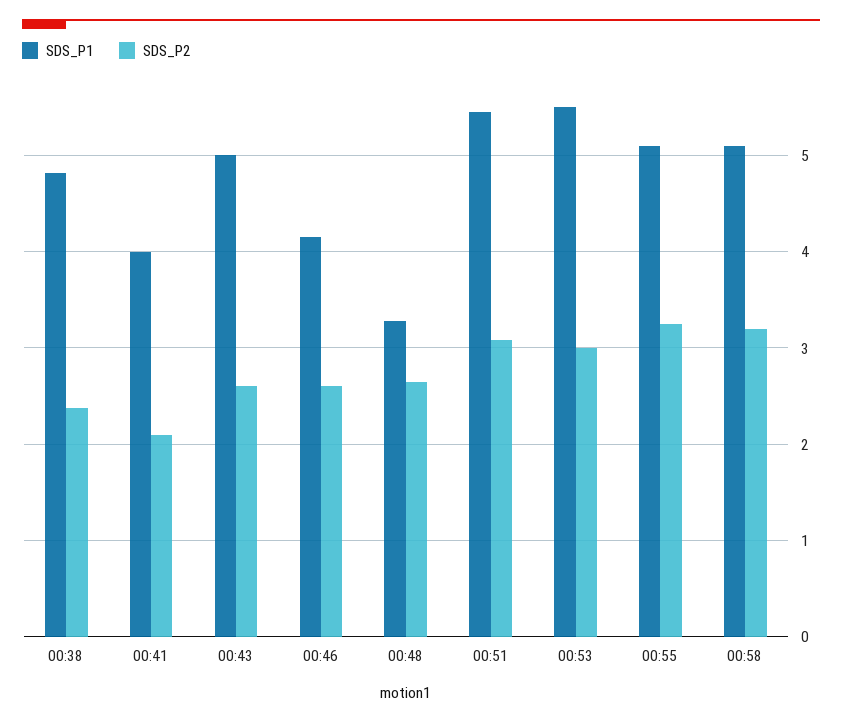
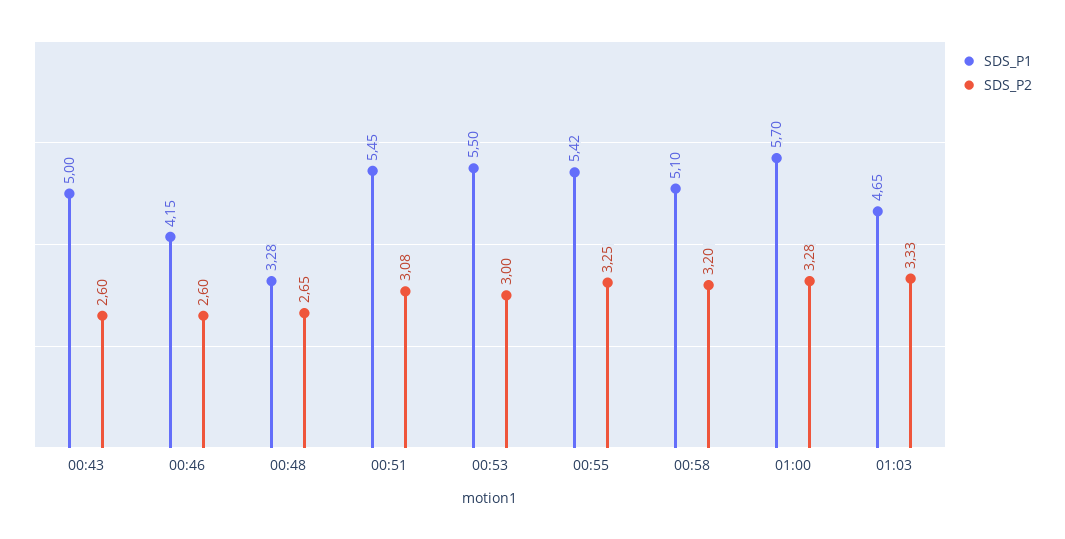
SDS_P1, 00:38: 4.8 -> none
SDS_P2, 00:38: 2.4 -> none
SDS_P1, 00:41: 4 -> none
SDS_P2, 00:41: 2.1 -> none
SDS_P1, 00:55: 5.1 -> 5.42
SDS_P1, 01:00: none -> 5.7
SDS_P2, 01:00: none -> 3.28
SDS_P1, 01:03: none -> 4.65
SDS_P2, 01:03: none -> 3.33

